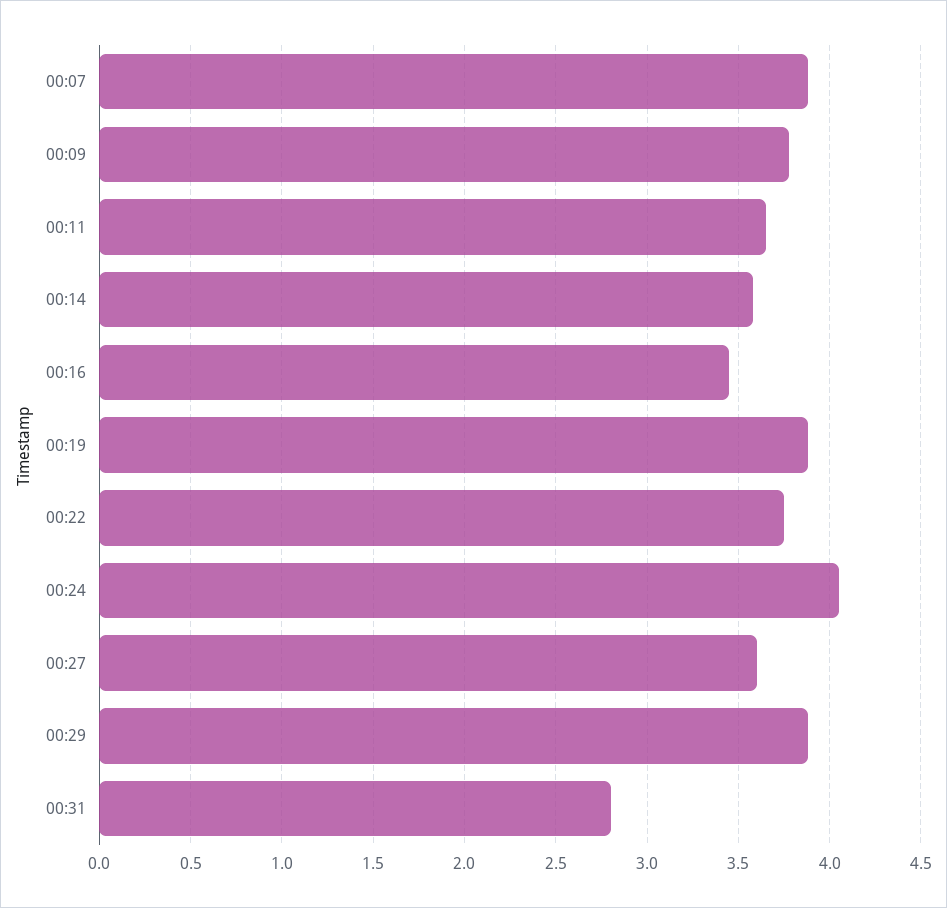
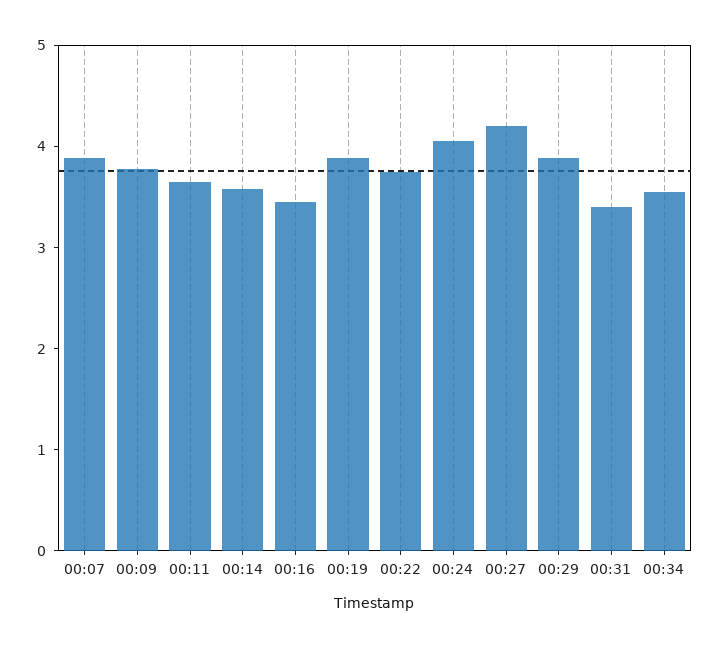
00:27: 3.6 -> 4.2
00:31: 2.8 -> 3.4
00:34: none -> 3.6

